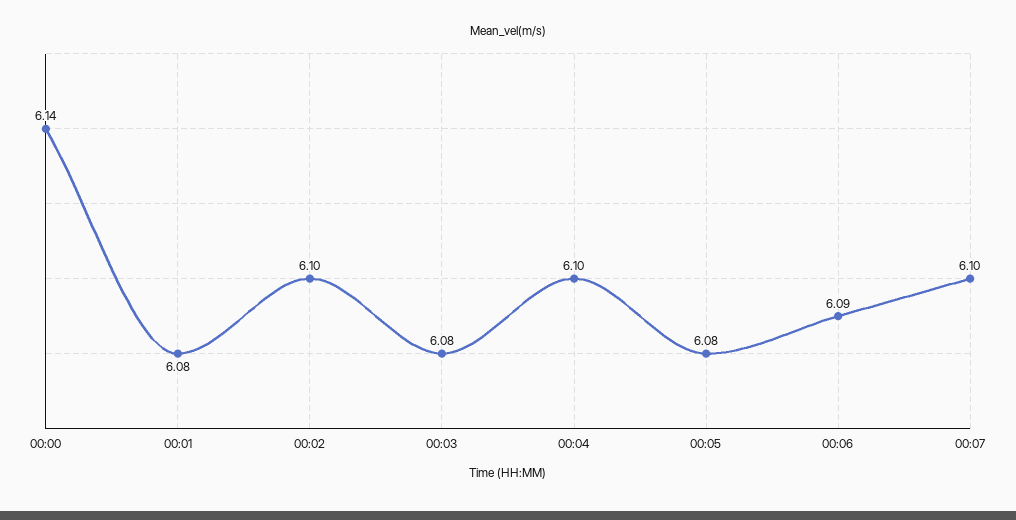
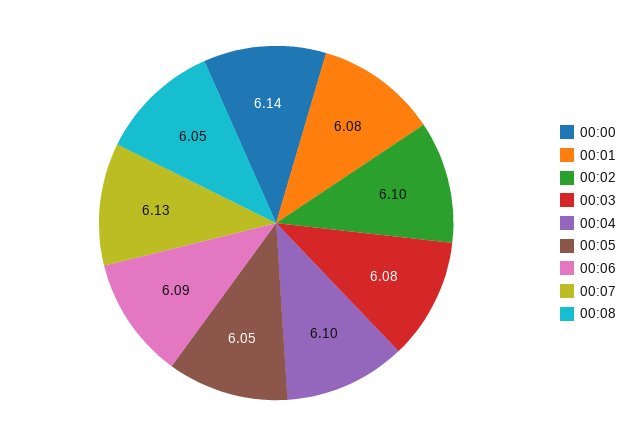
00:05: 6.08 -> 6.05
00:07: 6.1 -> 6.13
00:08: none -> 6.05

